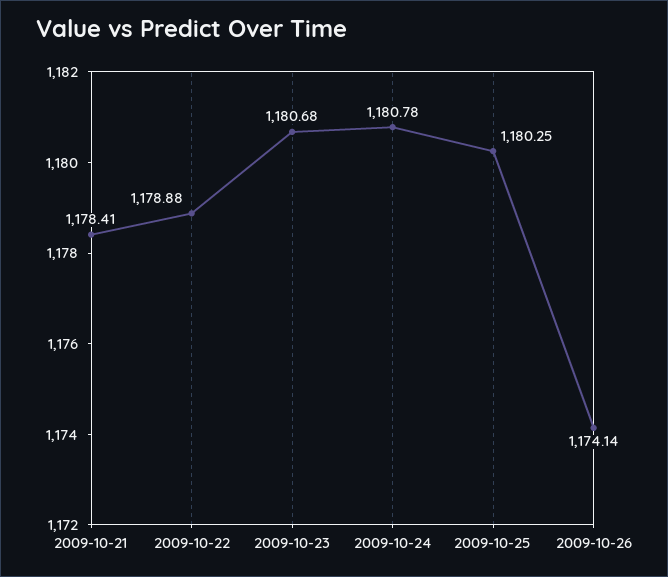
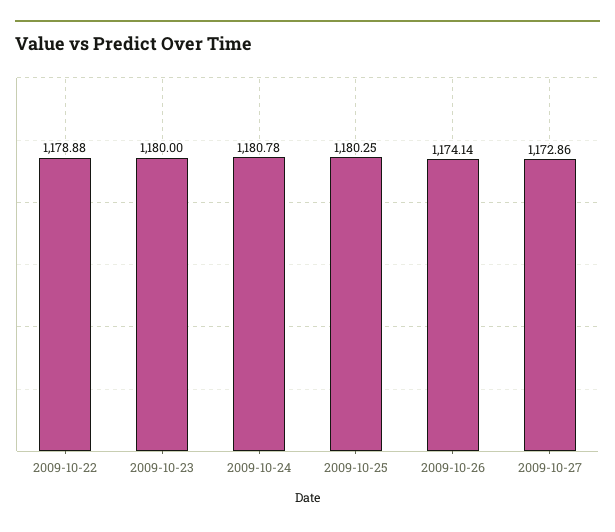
2009-10-21: 1178.41 -> none
2009-10-23: 1180.68 -> 1180
2009-10-27: none -> 1172.86

